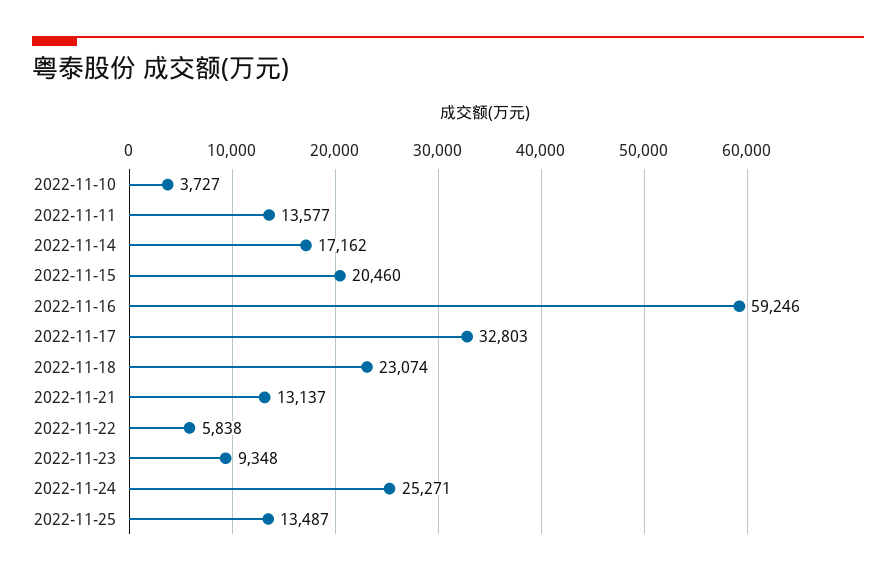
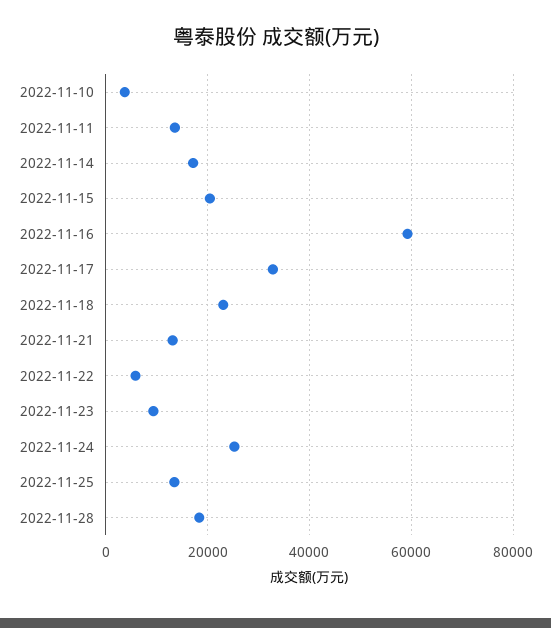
2022-11-28: none -> 18000

